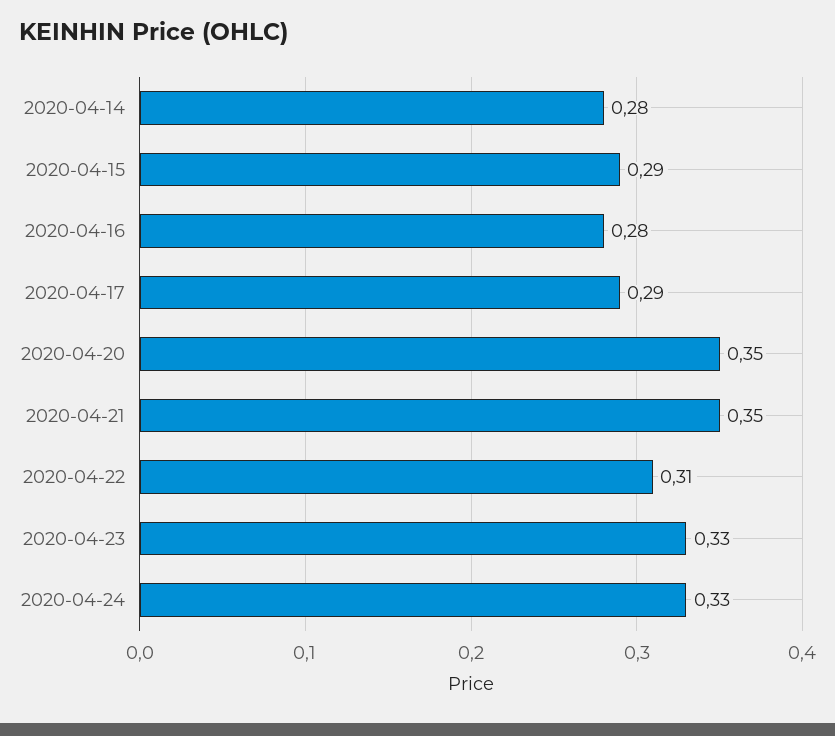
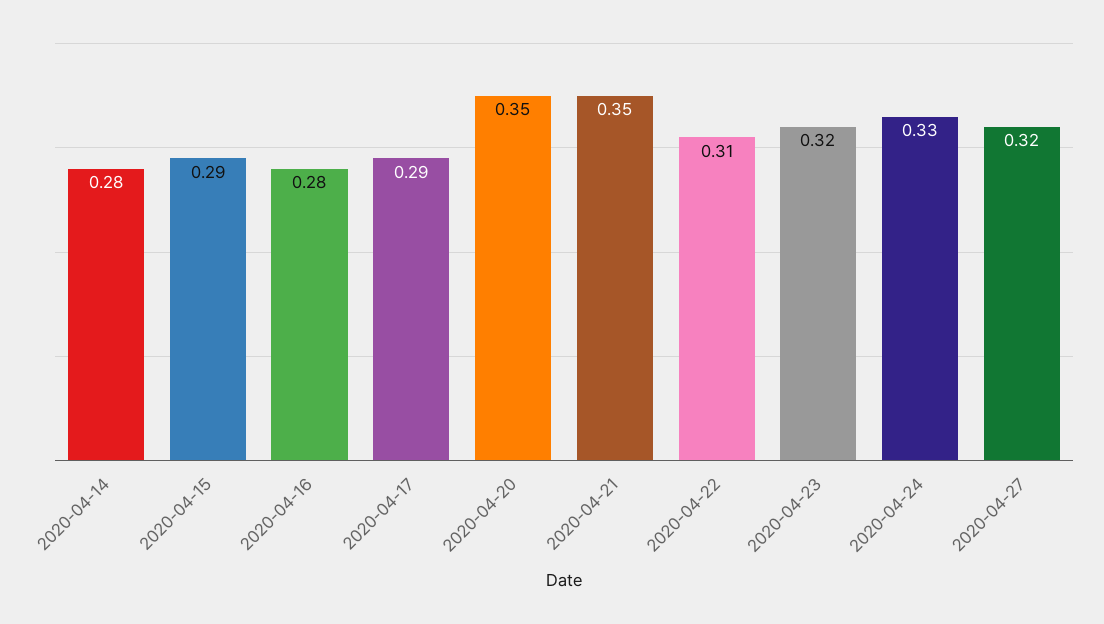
2020-04-23: 0.33 -> 0.32
2020-04-27: none -> 0.32

